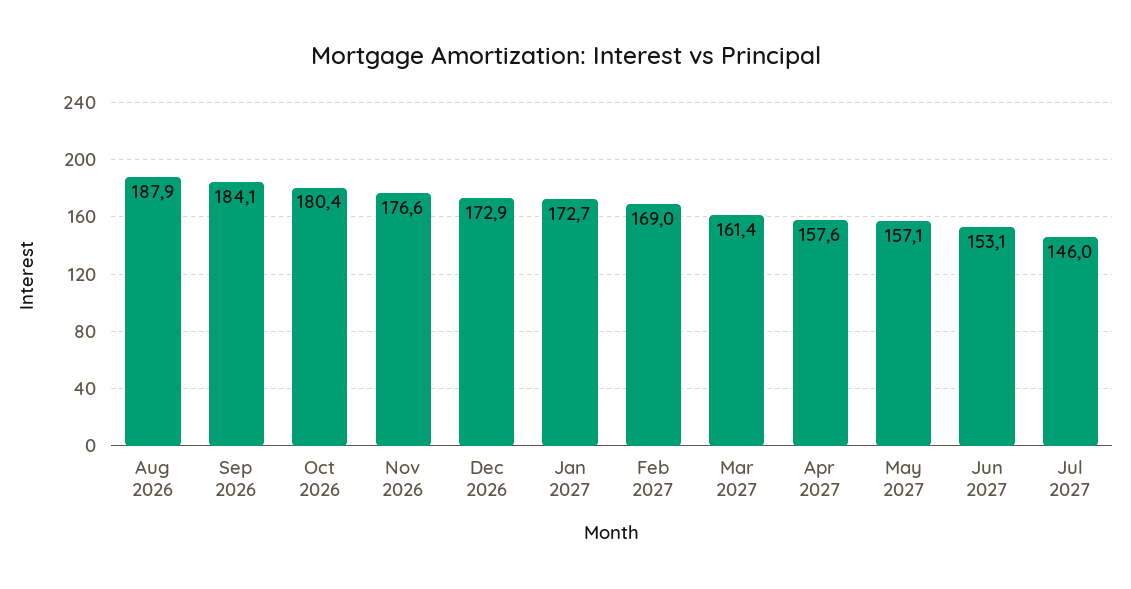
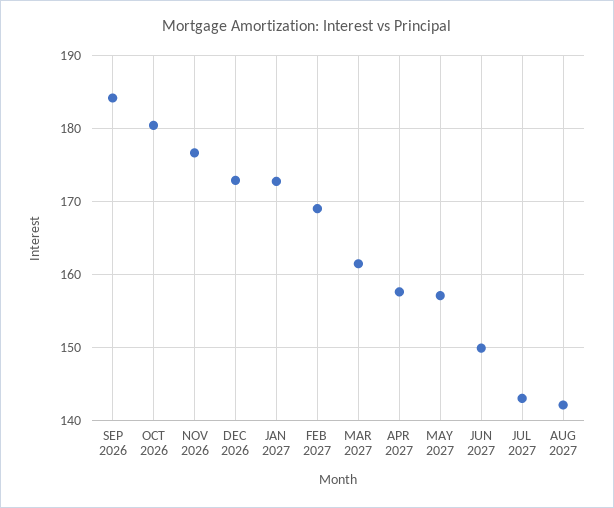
Aug 2026: 187.9 -> none
Jun 2027: 153.1 -> 150
Jul 2027: 146 -> 143
AUG 2027: none -> 142

